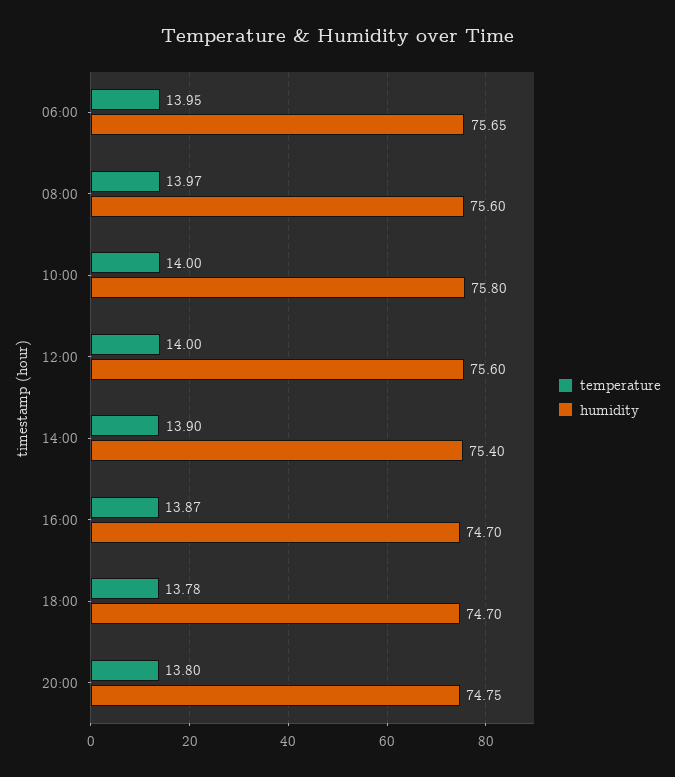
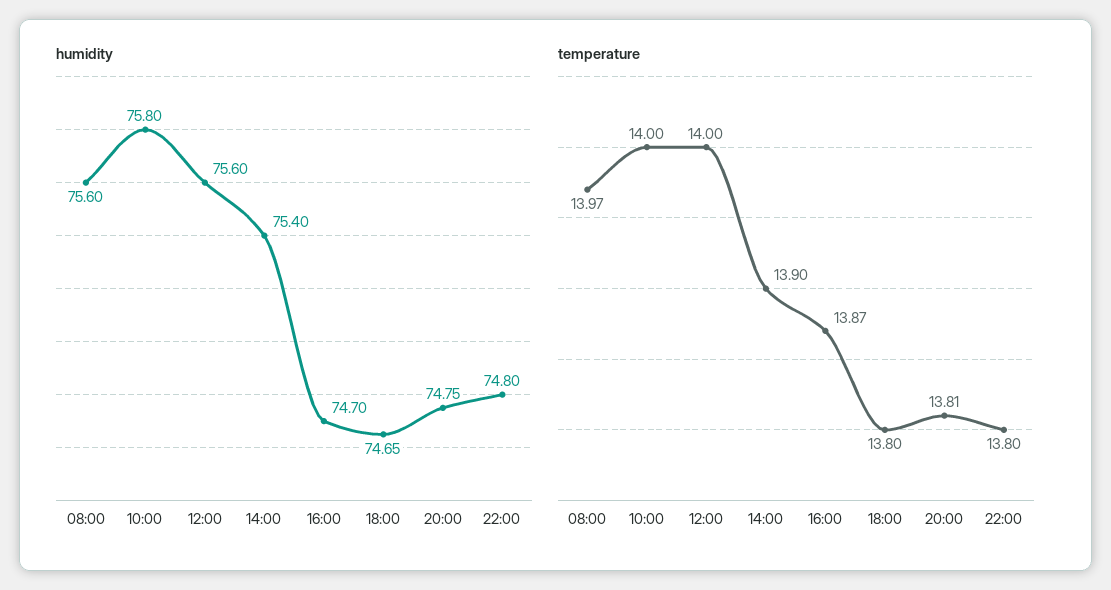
temperature, 06:00: 13.95 -> none
humidity, 06:00: 75.65 -> none
temperature, 18:00: 13.78 -> 13.8
humidity, 18:00: 74.7 -> 74.65
temperature, 20:00: 13.8 -> 13.81
humidity, 22:00: none -> 74.8
temperature, 22:00: none -> 13.8

